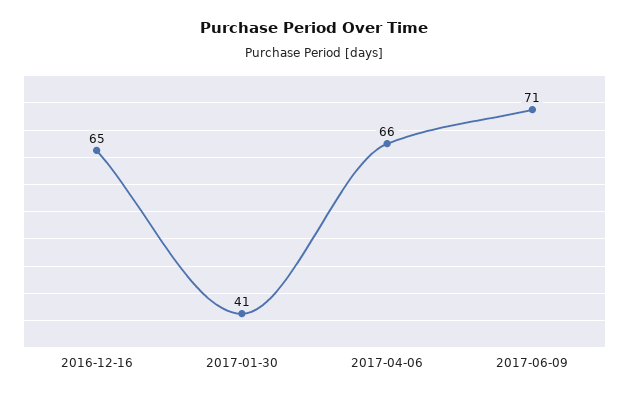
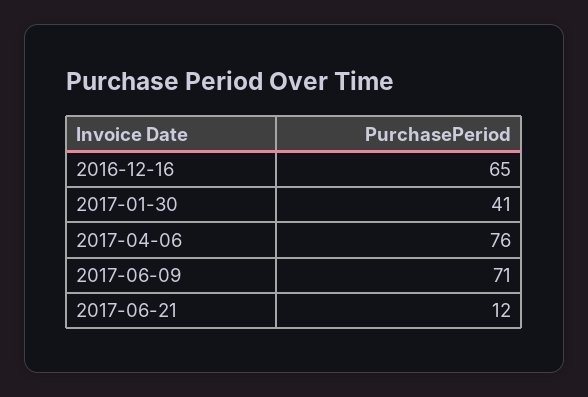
2017-04-06: 66 -> 76
2017-06-21: none -> 12

